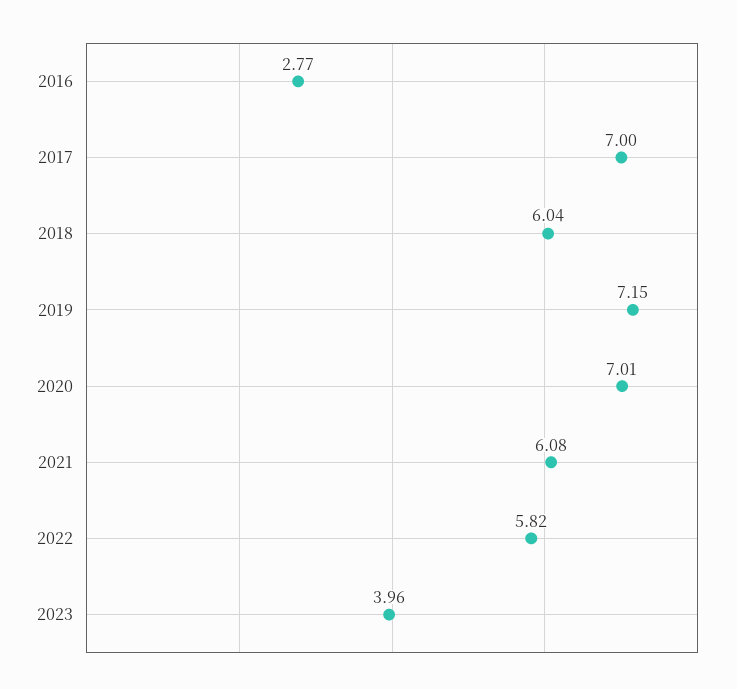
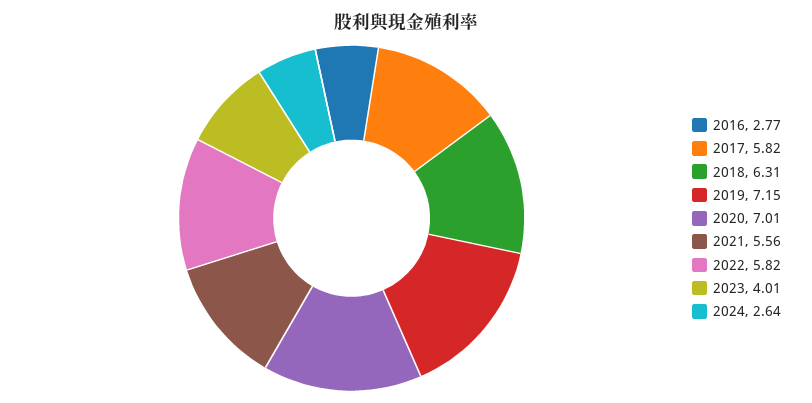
2017: 7 -> 5.82
2018: 6.04 -> 6.31
2021: 6.08 -> 5.56
2023: 3.96 -> 4.01
2024: none -> 2.64

